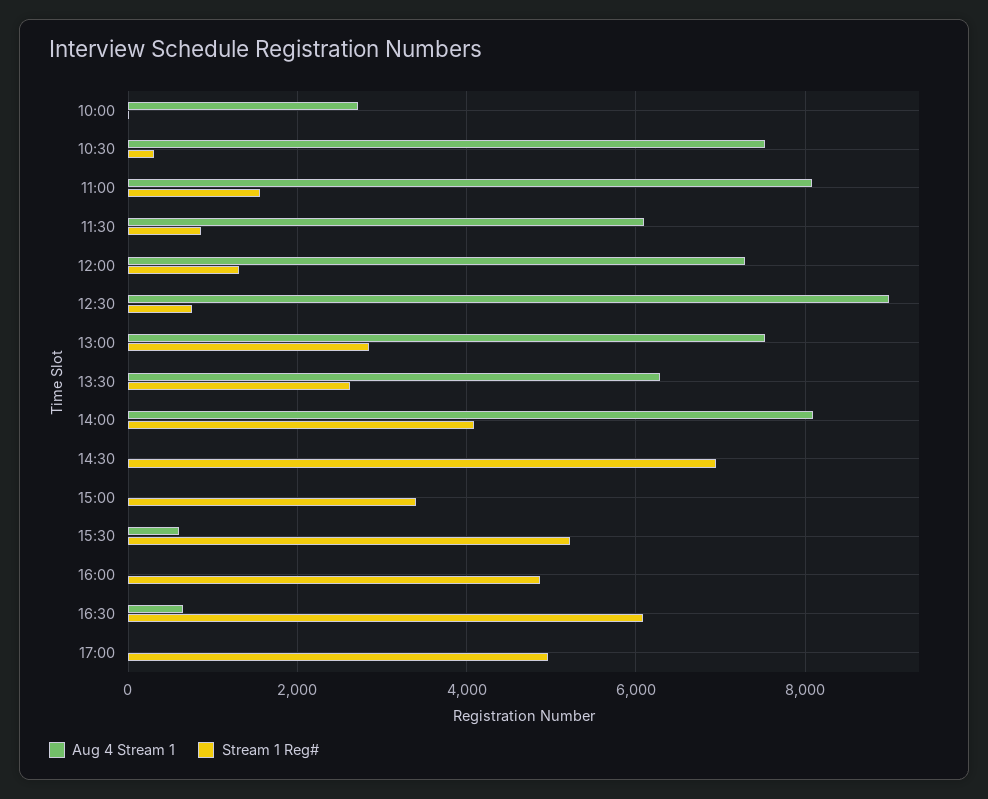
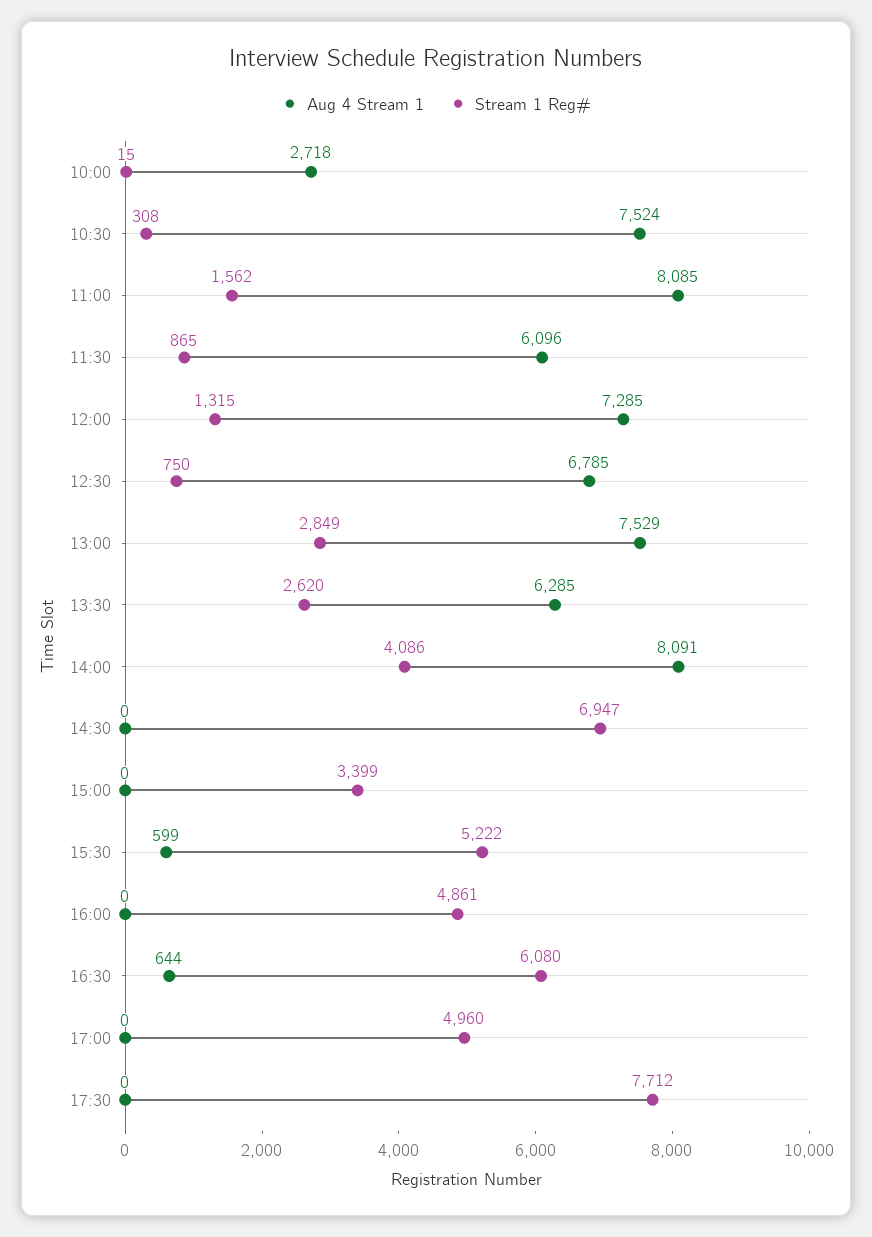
Aug 4 Stream 1, 12:30: 9000 -> 6785
Aug 4 Stream 1, 17:30: none -> 0
Stream 1 Reg#, 17:30: none -> 7712

